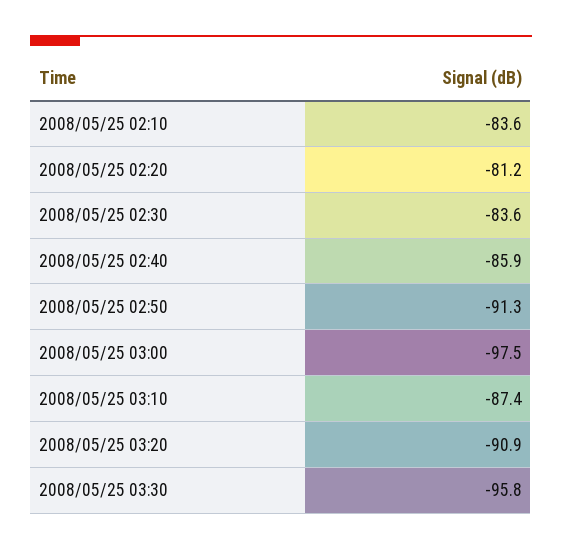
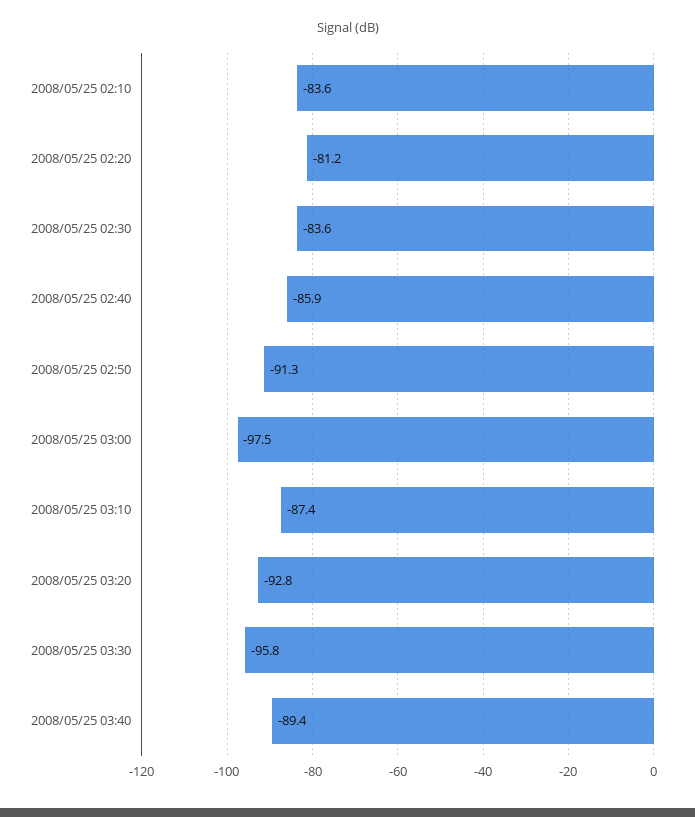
2008/05/25 03:20: -90.9 -> -92.8
2008/05/25 03:40: none -> -89.4

